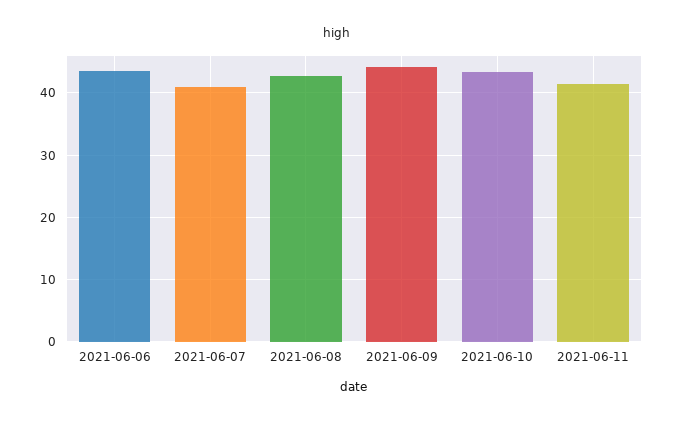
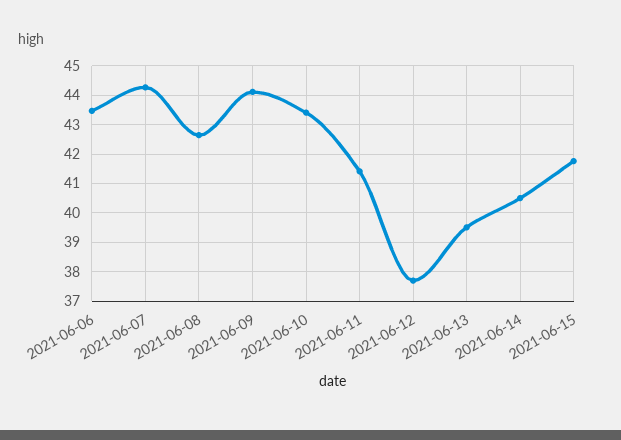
2021-06-07: 41 -> 44.25
2021-06-12: none -> 37.75
2021-06-13: none -> 39.5
2021-06-14: none -> 40.5
2021-06-15: none -> 41.75

